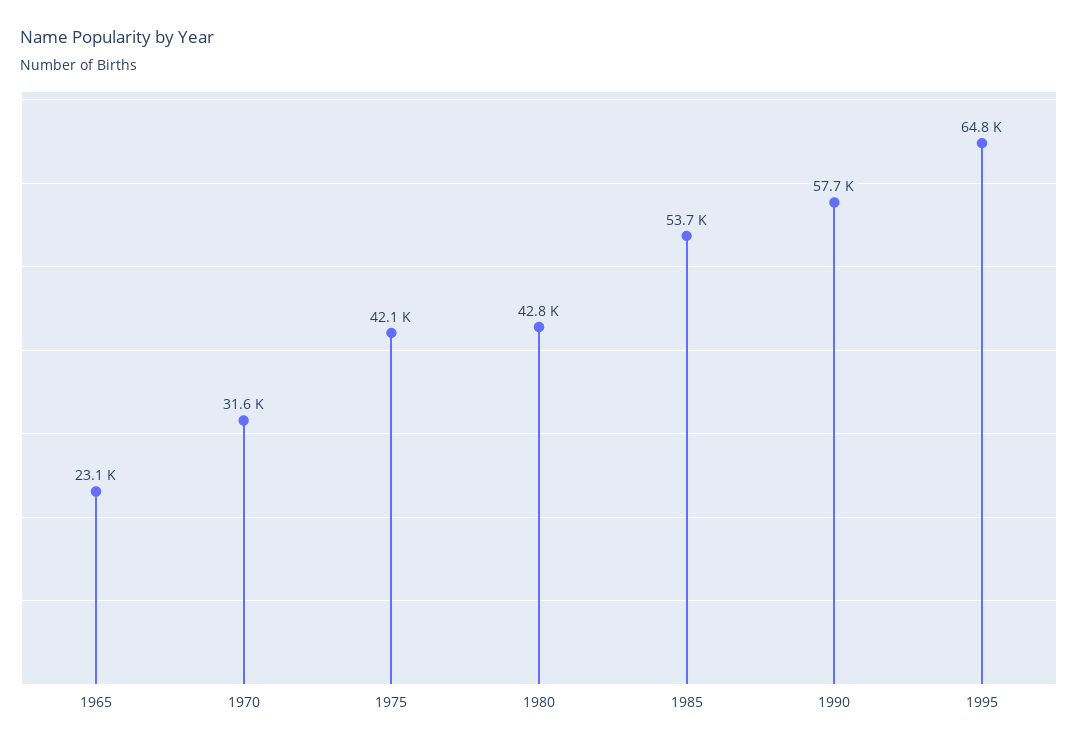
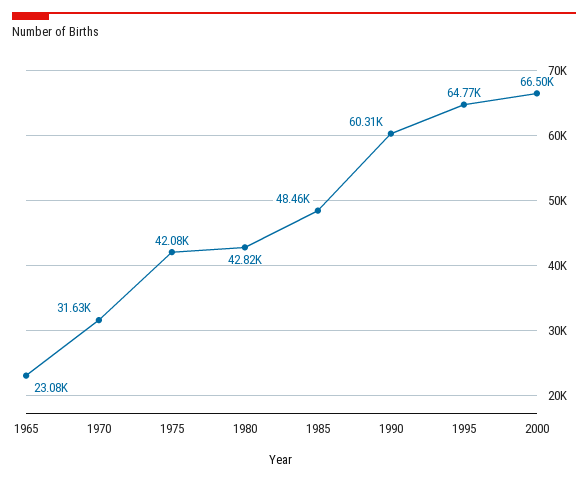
1985: 53700 -> 48460
1990: 57700 -> 60310
2000: none -> 66500

